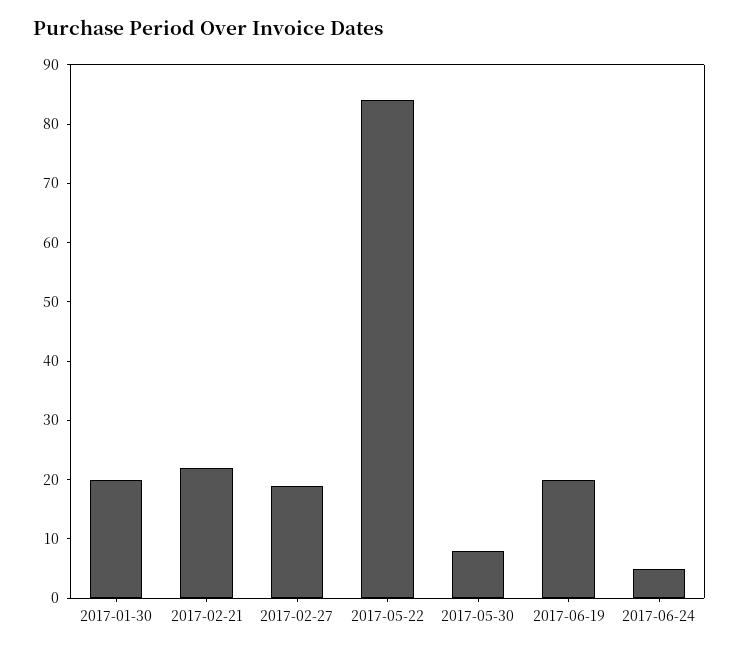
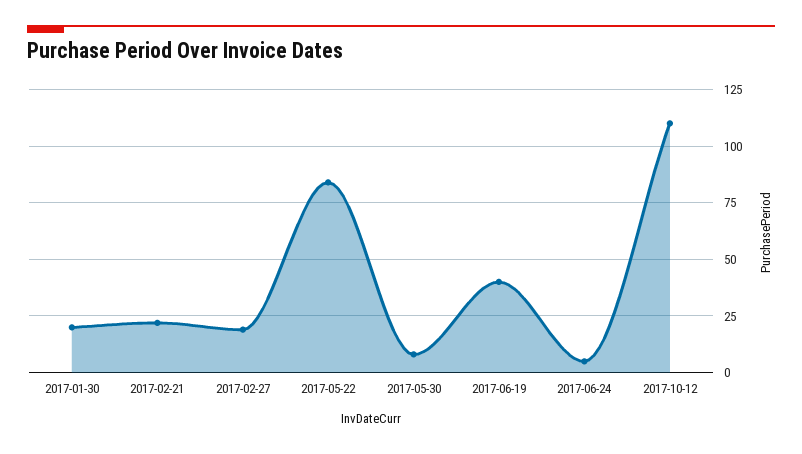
2017-06-19: 20 -> 40
2017-10-12: none -> 110

